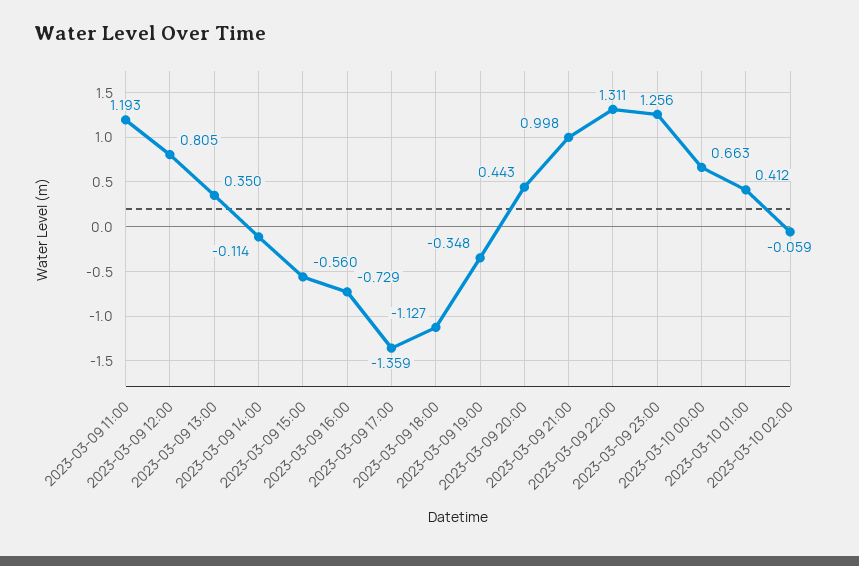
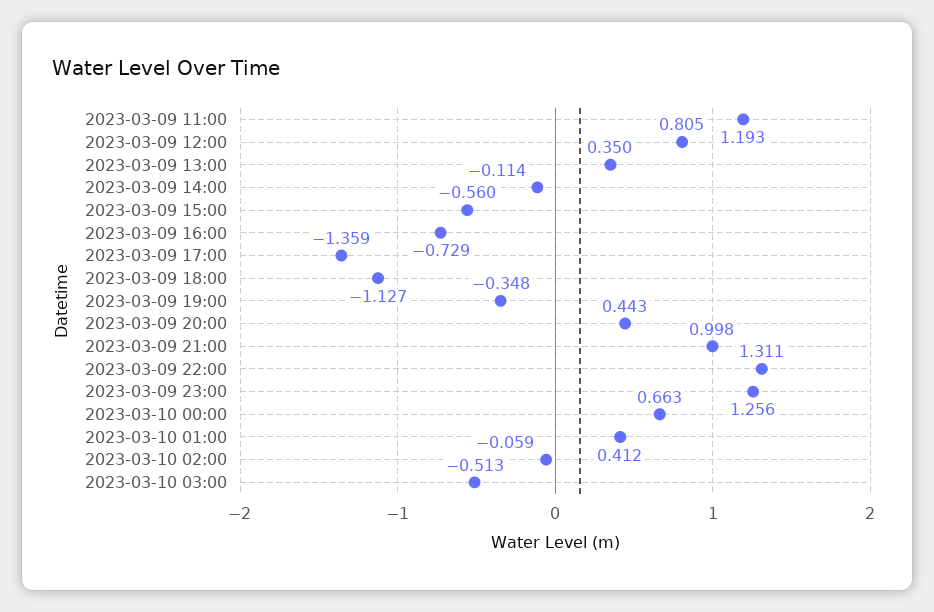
2023-03-10 03:00: none -> -0.513

